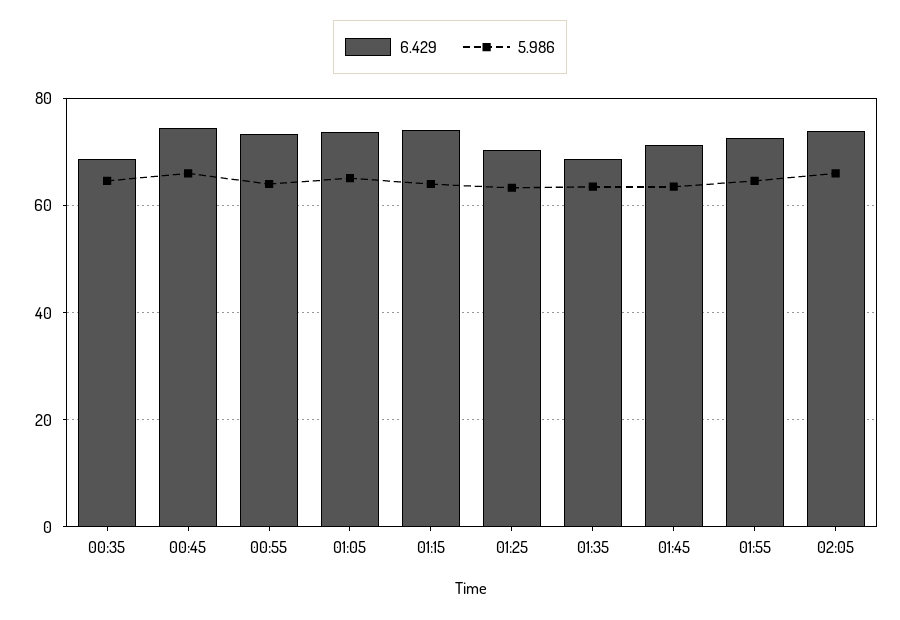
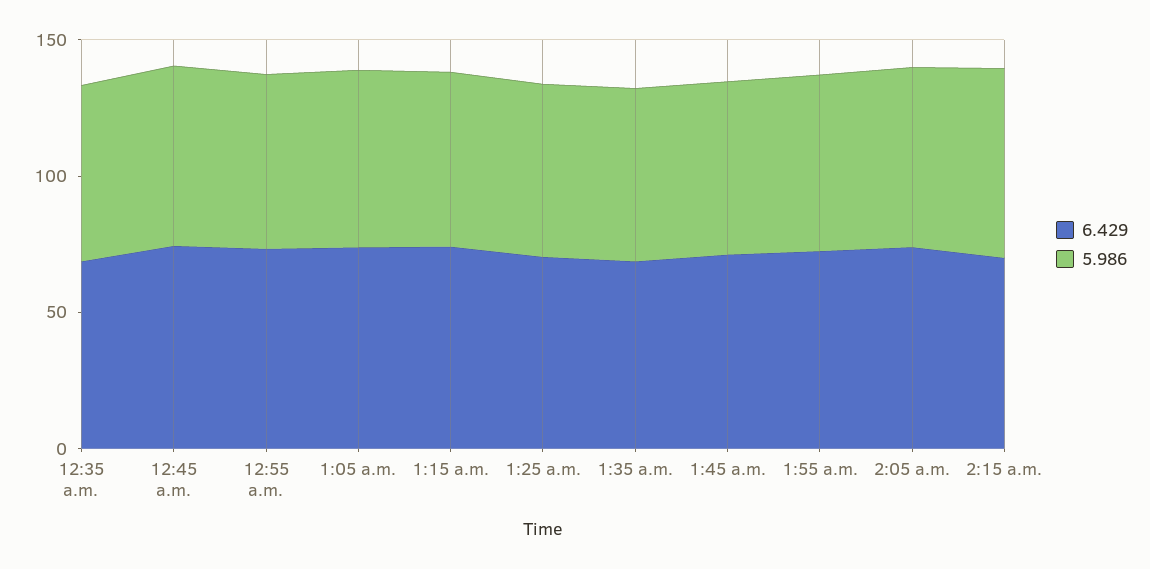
6.429, 2:15 a.m.: none -> 70
5.986, 2:15 a.m.: none -> 70

